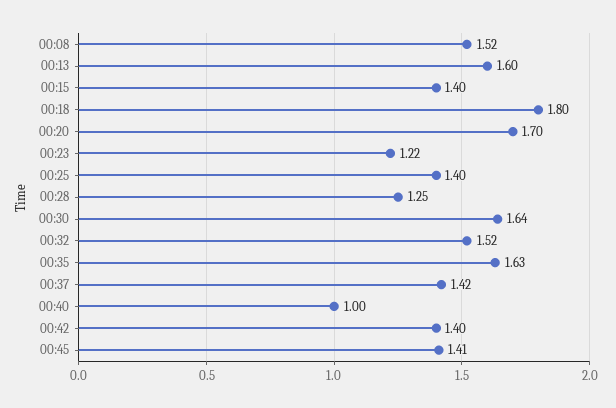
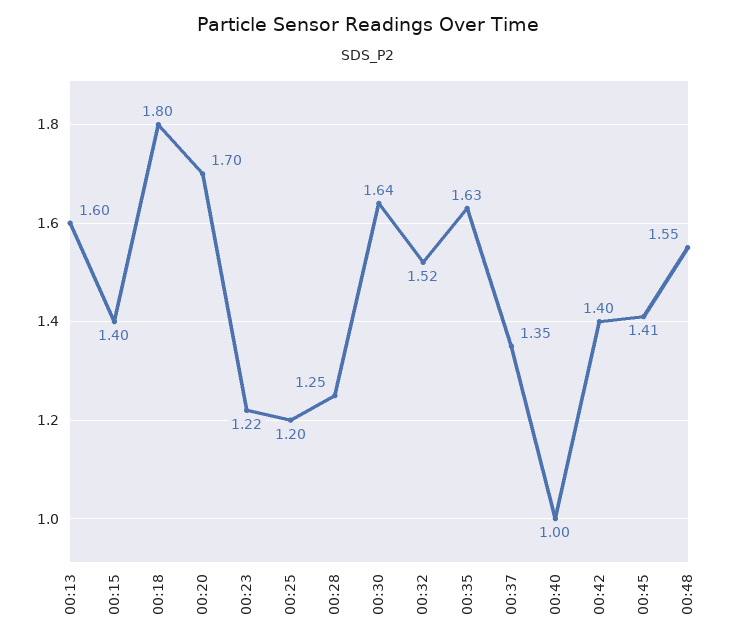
00:08: 1.52 -> none
00:25: 1.4 -> 1.2
00:37: 1.42 -> 1.35
00:48: none -> 1.55

